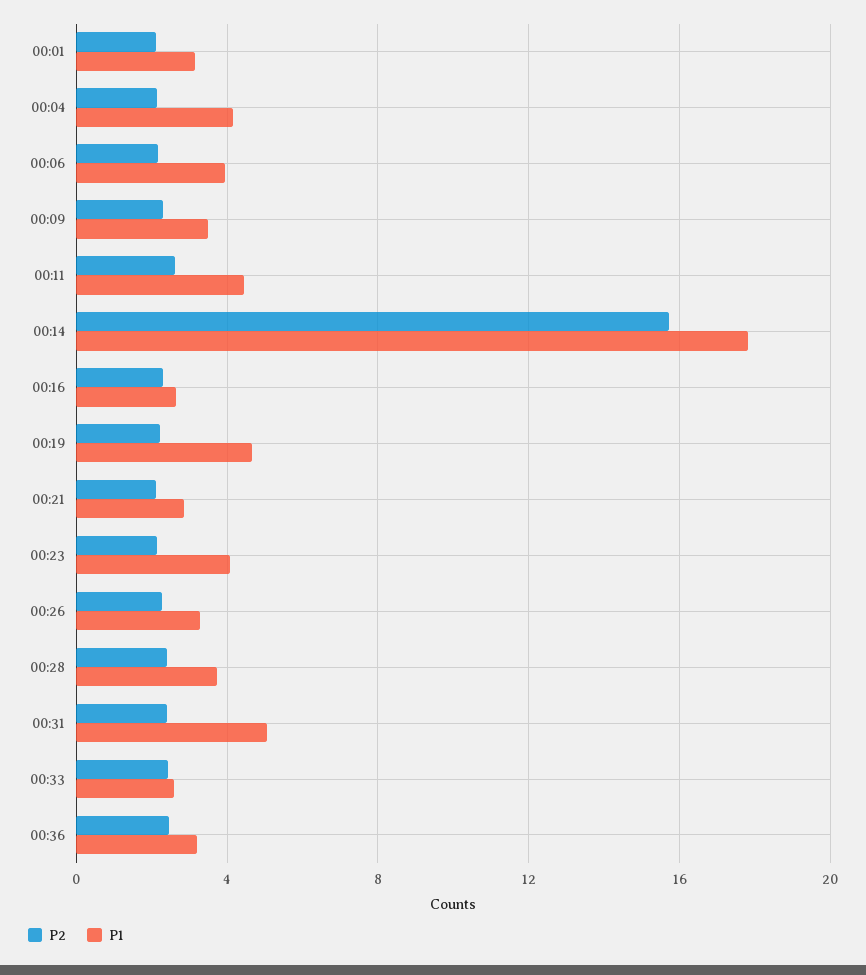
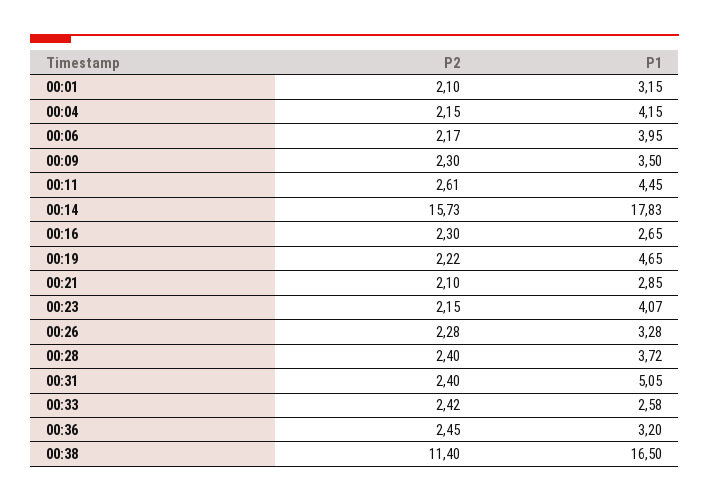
P2, 00:38: none -> 11.4
P1, 00:38: none -> 16.5

